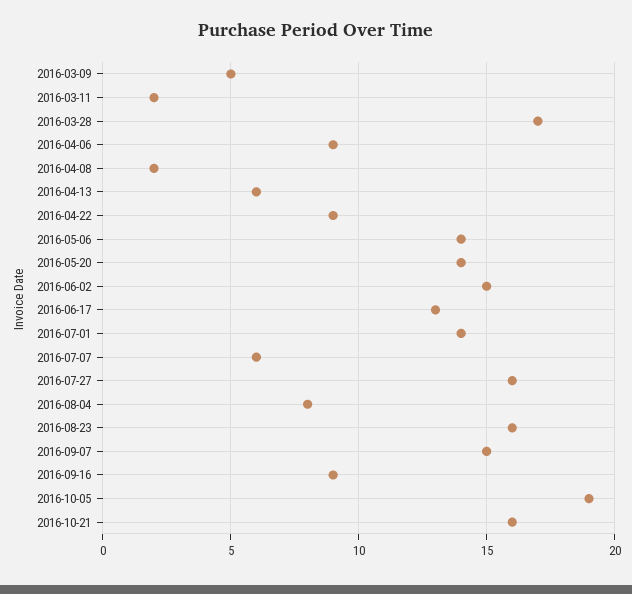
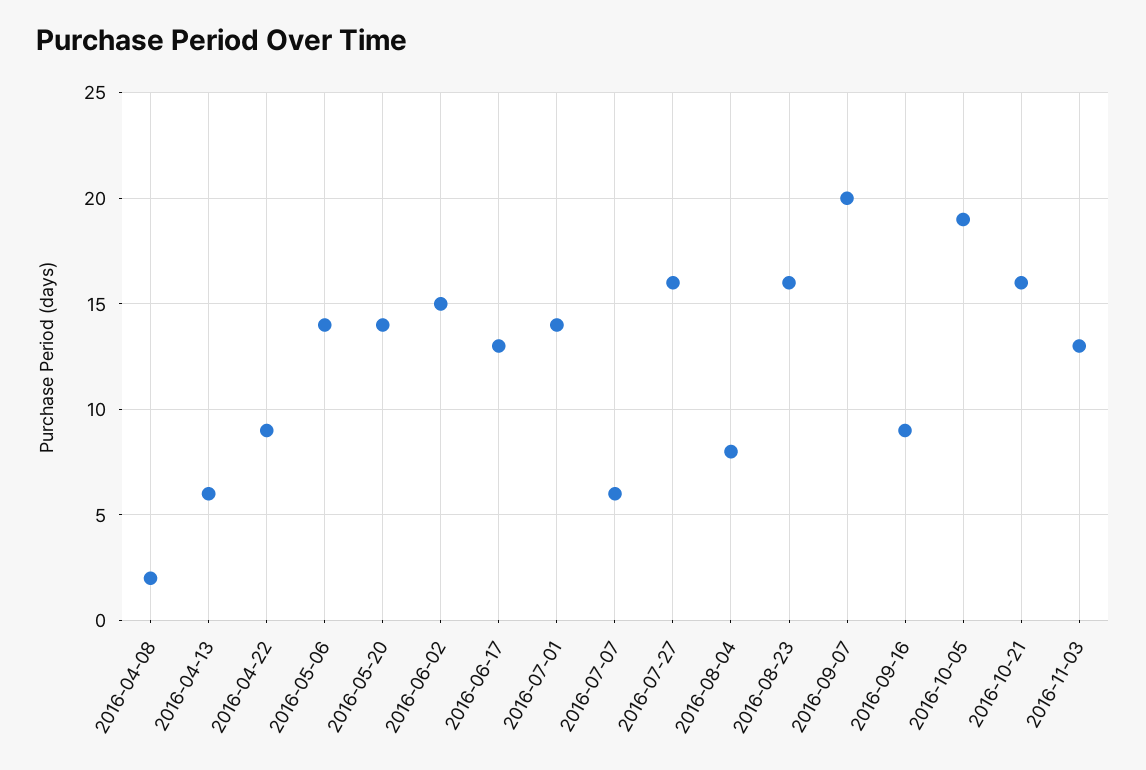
2016-03-09: 5 -> none
2016-03-11: 2 -> none
2016-03-28: 17 -> none
2016-04-06: 9 -> none
2016-09-07: 15 -> 20
2016-11-03: none -> 13

